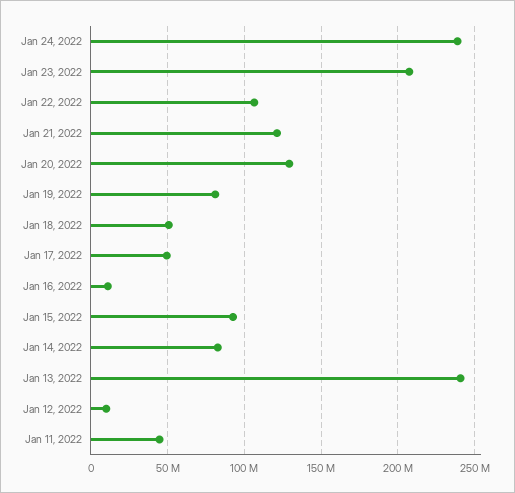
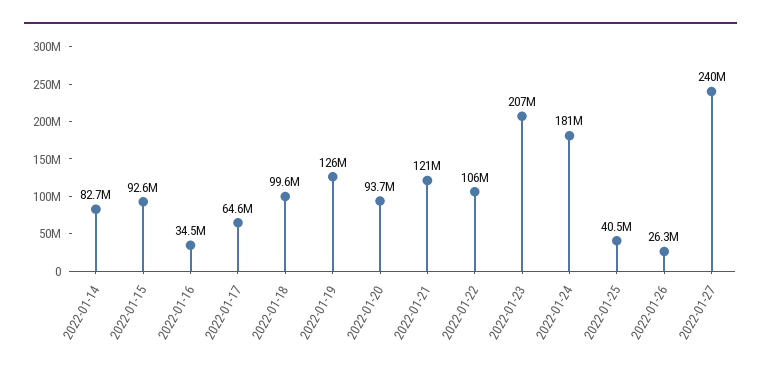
Jan 24, 2022: 240000000 -> 181000000
Jan 20, 2022: 130000000 -> 93700000
Jan 19, 2022: 80000000 -> 126000000
Jan 18, 2022: 50000000 -> 99600000
Jan 17, 2022: 50000000 -> 64600000
Jan 16, 2022: 10000000 -> 34500000
Jan 13, 2022: 240000000 -> none
Jan 12, 2022: 10000000 -> none
Jan 11, 2022: 45000000 -> none
2022-01-25: none -> 40500000
2022-01-26: none -> 26300000
2022-01-27: none -> 240000000

